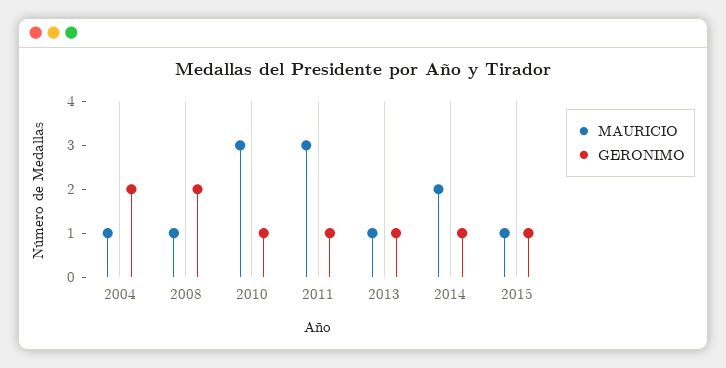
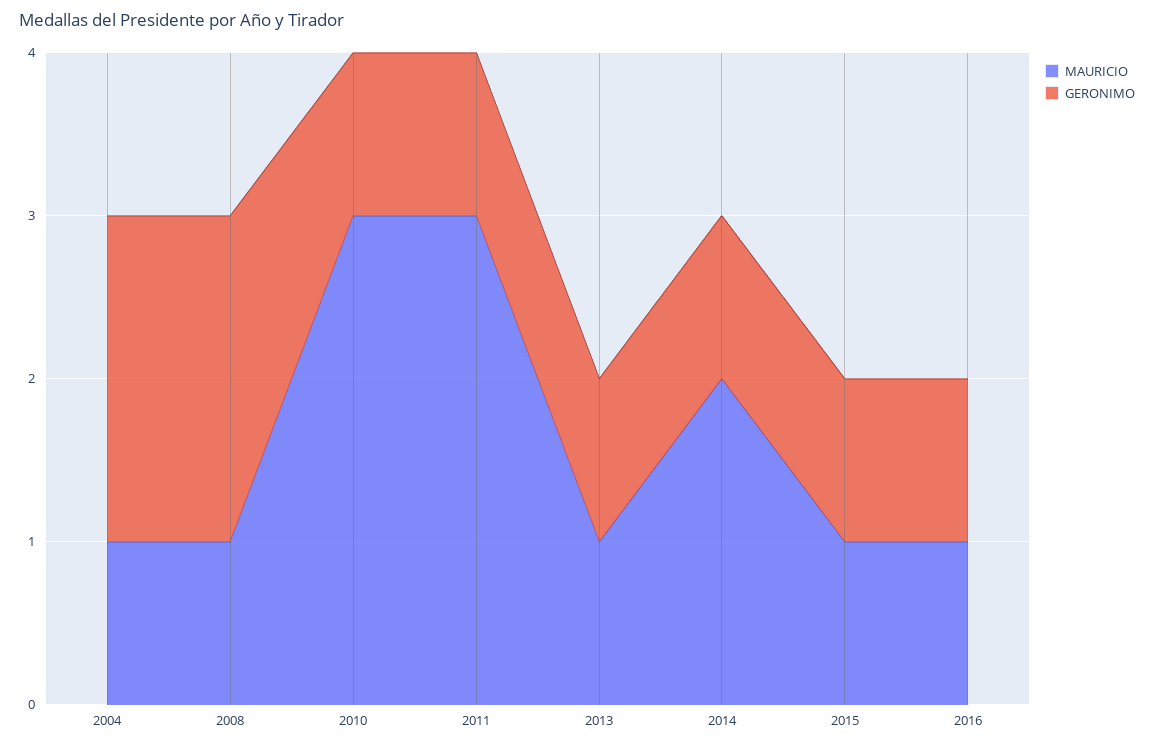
MAURICIO, 2016: none -> 1
GERONIMO, 2016: none -> 1

